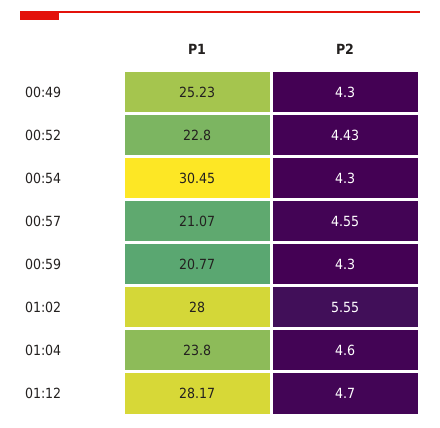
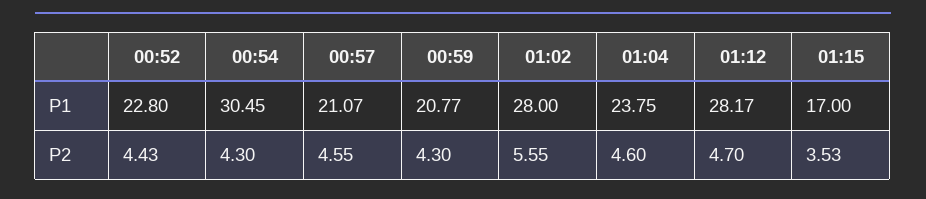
P1, 00:49: 25.23 -> none
P2, 00:49: 4.3 -> none
P1, 01:04: 23.8 -> 23.75
P1, 01:15: none -> 17
P2, 01:15: none -> 3.53

